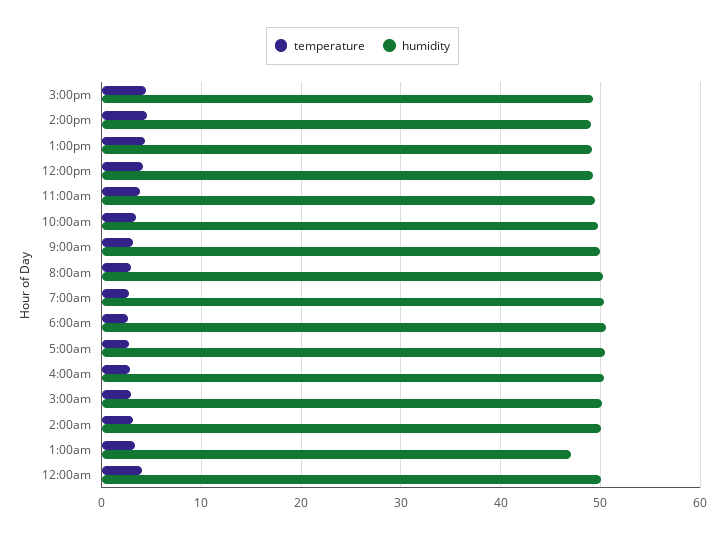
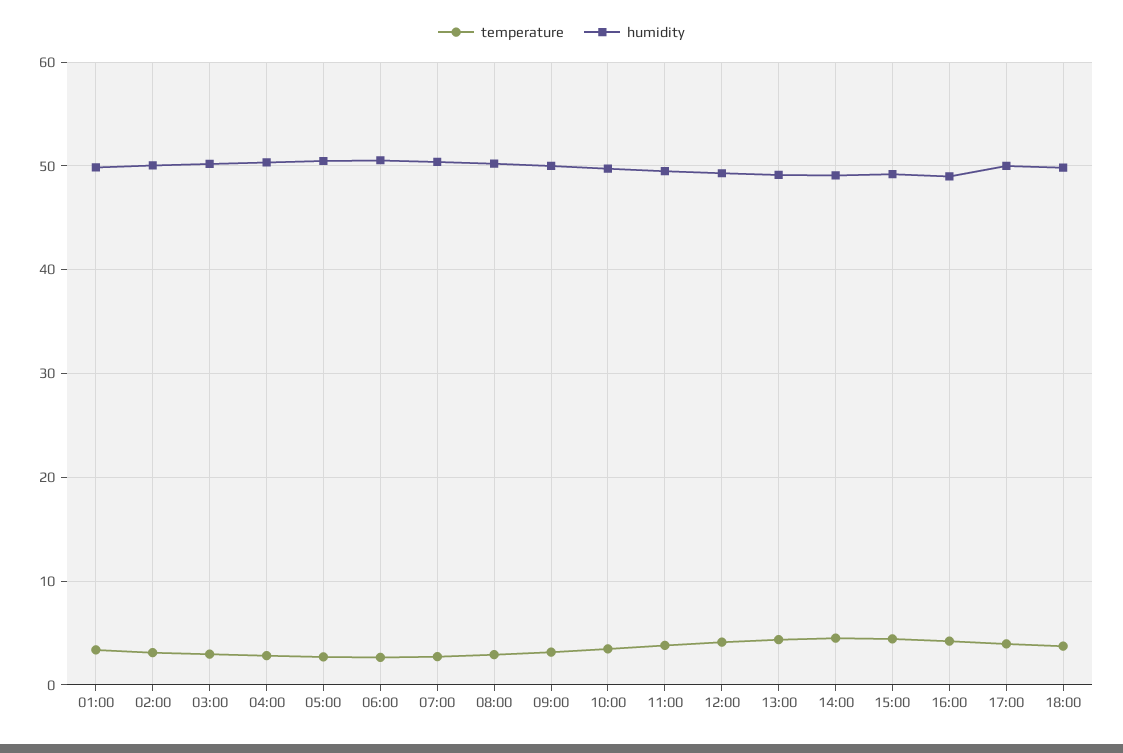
humidity, 1:00am: 47 -> 50
temperature, 12:00am: 4 -> none
humidity, 12:00am: 50 -> none
temperature, 16:00: none -> 4
humidity, 16:00: none -> 49
temperature, 17:00: none -> 4
humidity, 17:00: none -> 50
temperature, 18:00: none -> 4
humidity, 18:00: none -> 50

